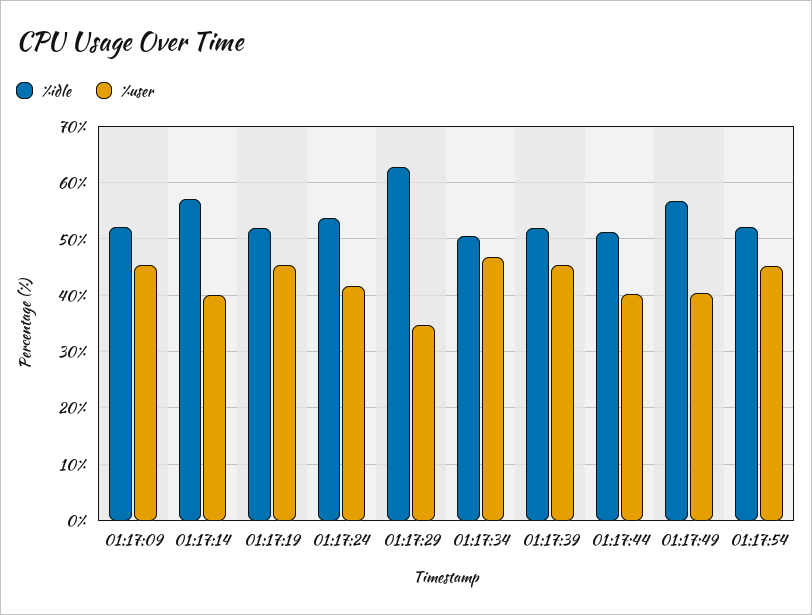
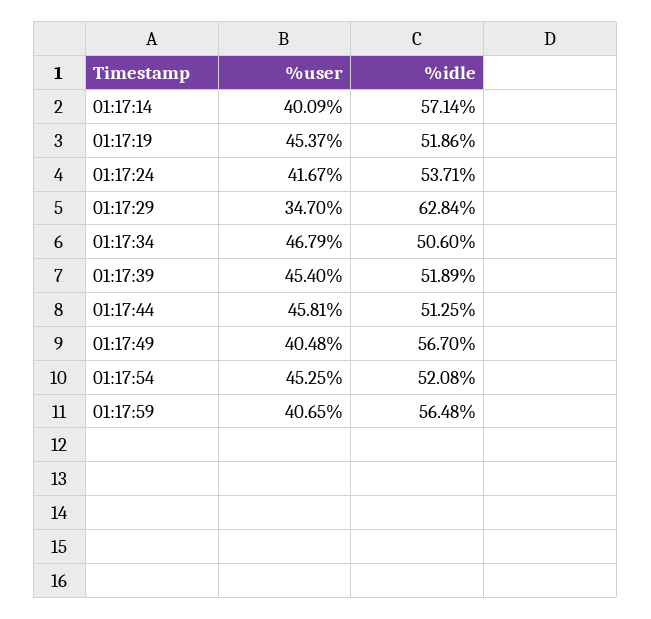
%idle, 01:17:09: 52 -> none
%user, 01:17:09: 46 -> none
%user, 01:17:44: 40 -> 45.81
%user, 01:17:59: none -> 40.65
%idle, 01:17:59: none -> 56.48

